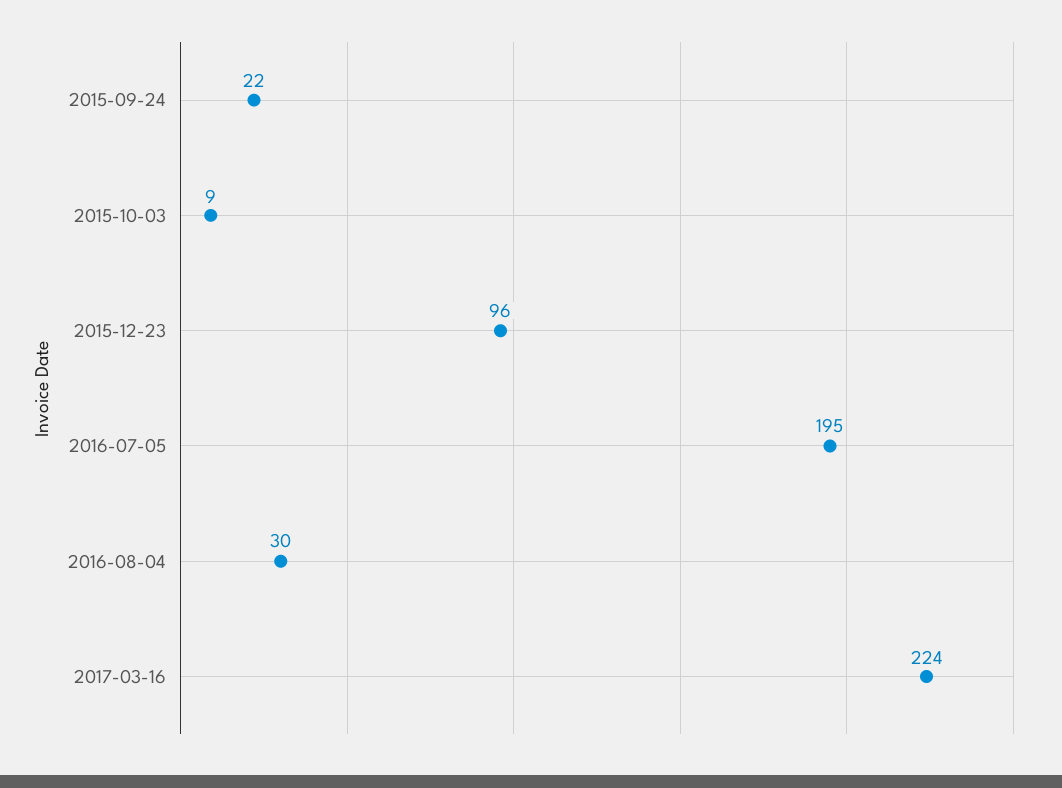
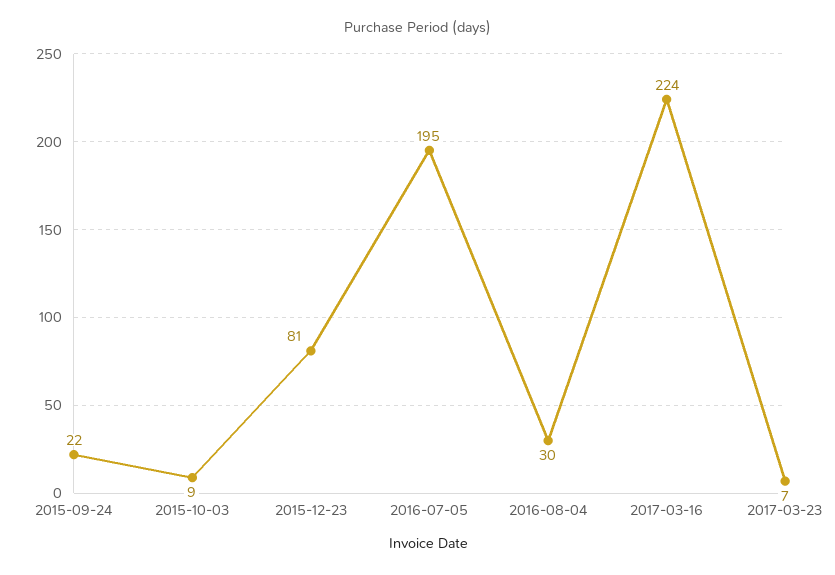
2015-12-23: 96 -> 81
2017-03-23: none -> 7

